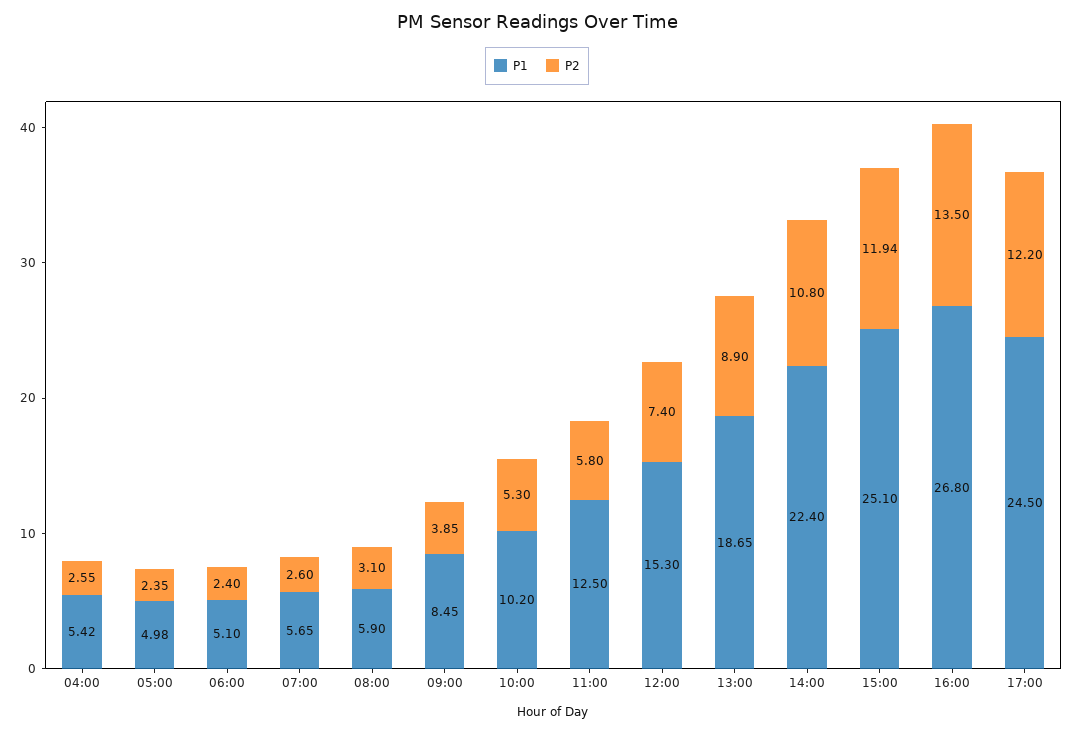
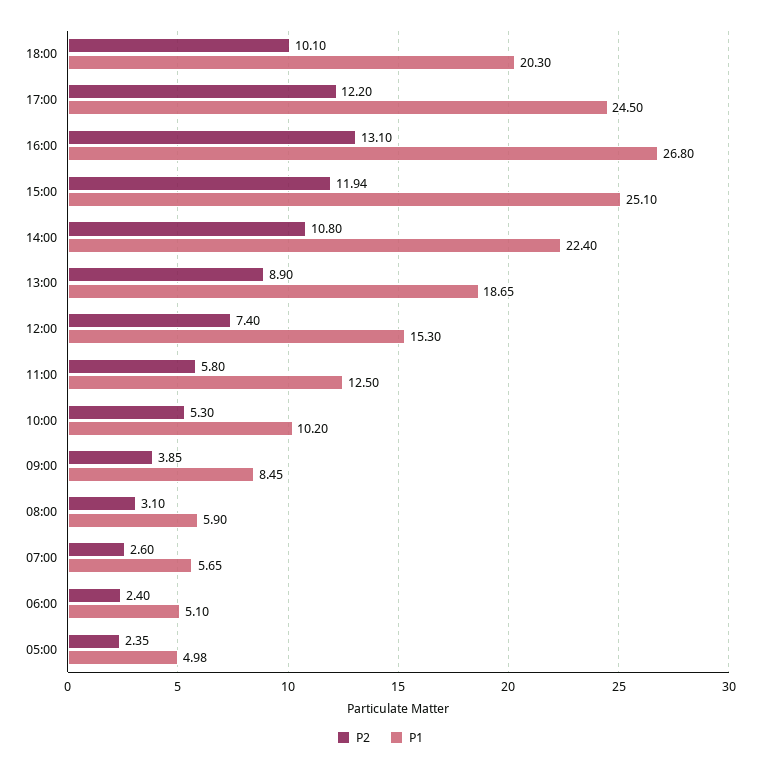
P1, 04:00: 5.42 -> none
P2, 04:00: 2.55 -> none
P2, 16:00: 13.5 -> 13.1
P2, 18:00: none -> 10.1
P1, 18:00: none -> 20.3

